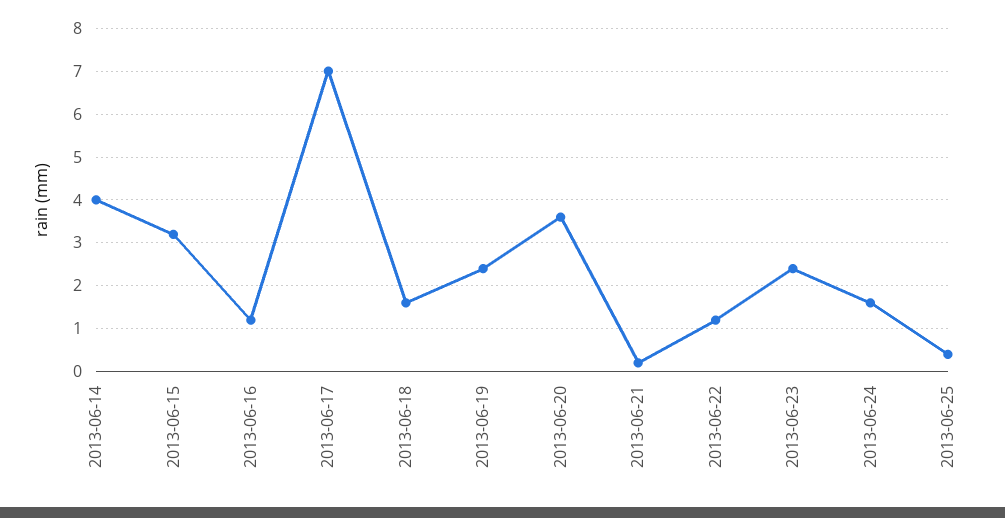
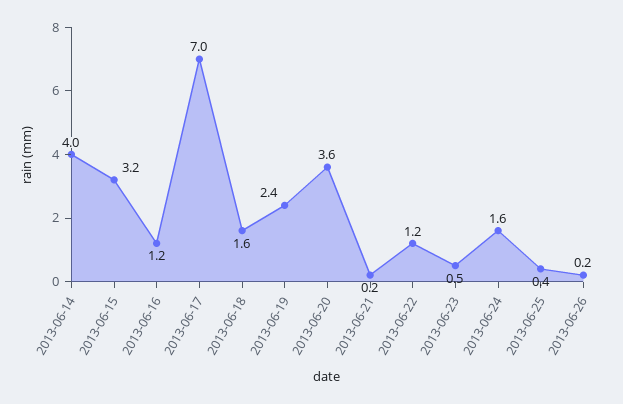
2013-06-23: 2.5 -> 0.5
2013-06-26: none -> 0.2

